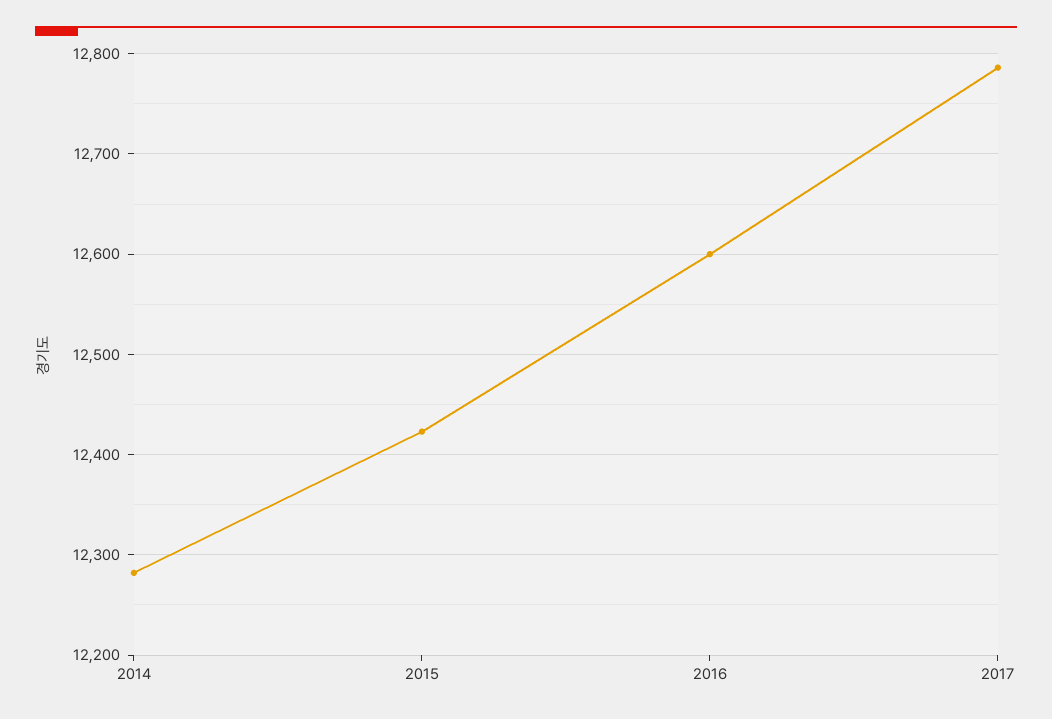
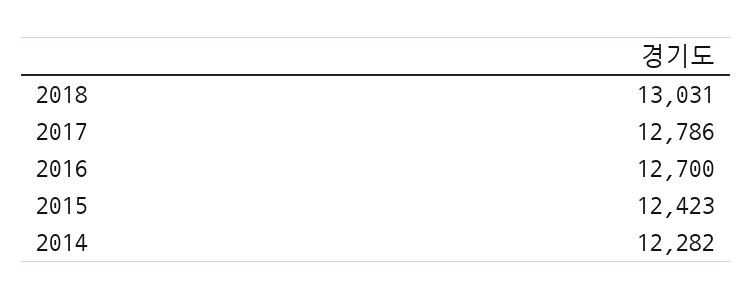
2016: 12600 -> 12700
2018: none -> 13031

